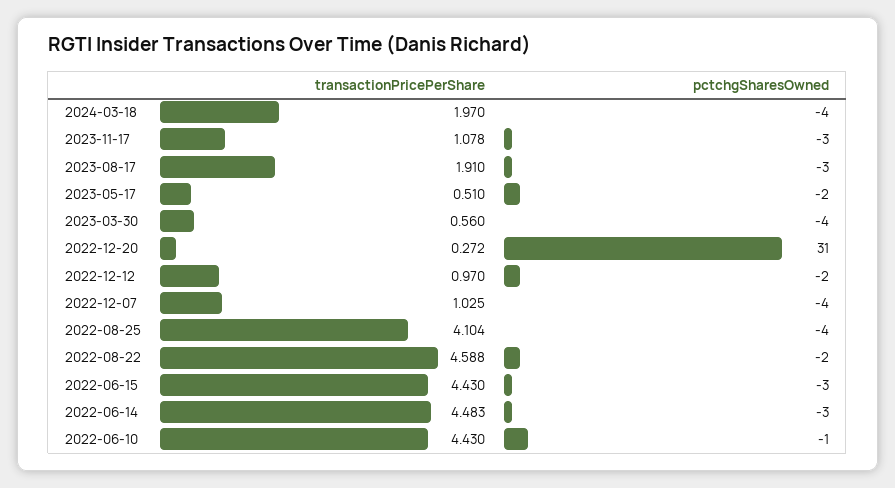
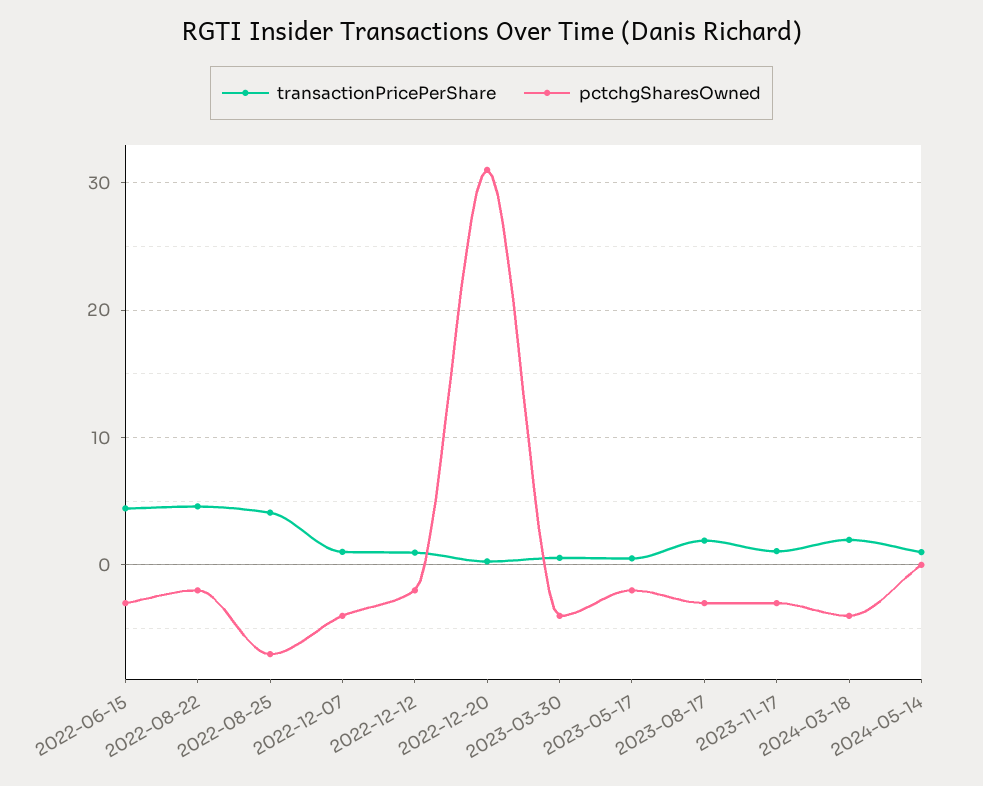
pctchgSharesOwned, 2022-08-25: -4 -> -7
transactionPricePerShare, 2022-06-14: 4.483 -> none
pctchgSharesOwned, 2022-06-14: -3 -> none
transactionPricePerShare, 2022-06-10: 4.43 -> none
pctchgSharesOwned, 2022-06-10: -1 -> none
transactionPricePerShare, 2024-05-14: none -> 1
pctchgSharesOwned, 2024-05-14: none -> 0

